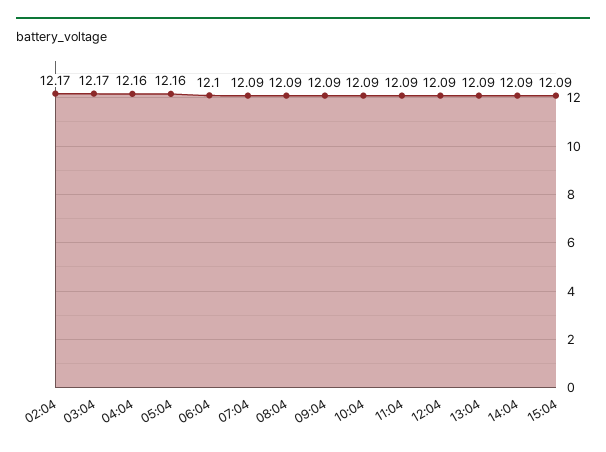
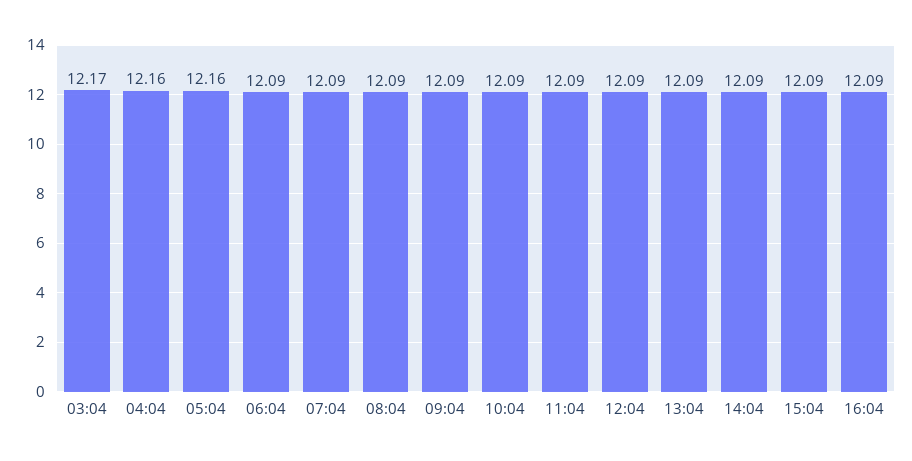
02:04: 12.17 -> none
06:04: 12.1 -> 12.09
16:04: none -> 12.09

